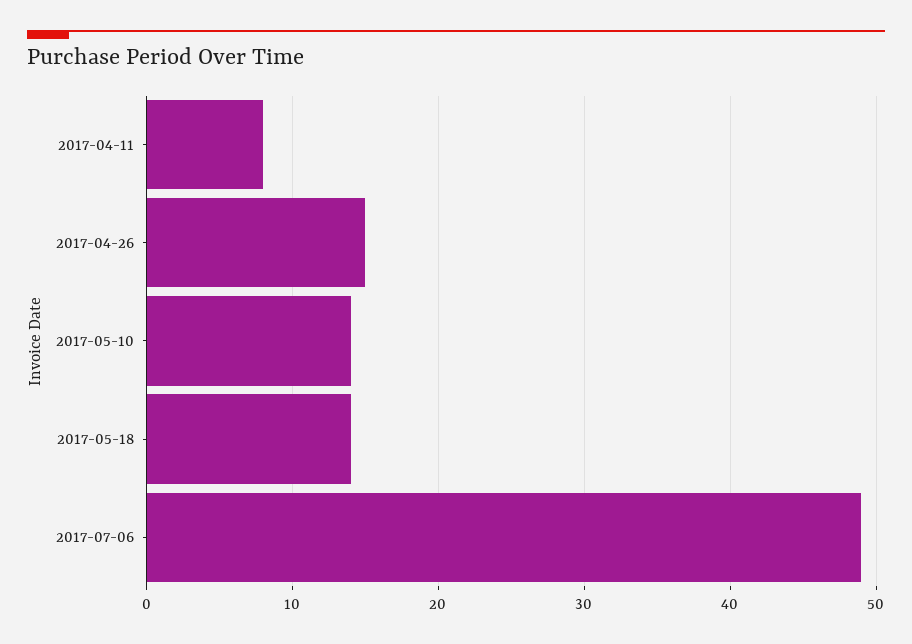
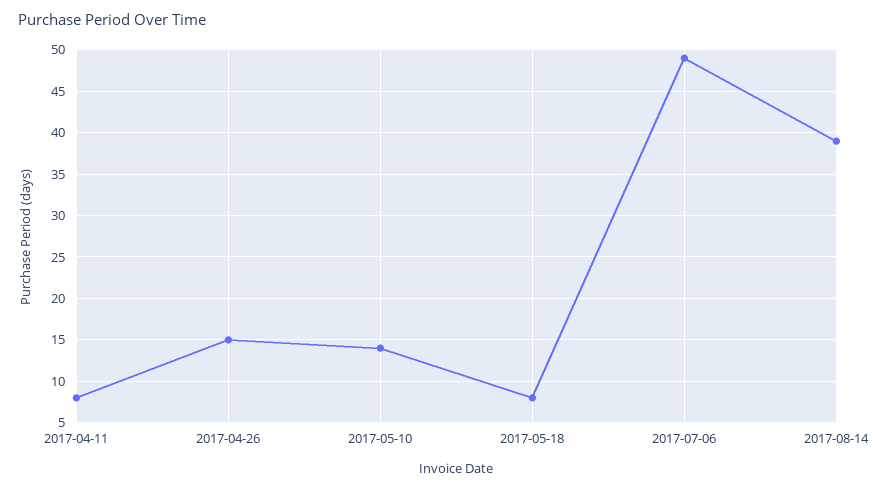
2017-05-18: 14 -> 8
2017-08-14: none -> 39

